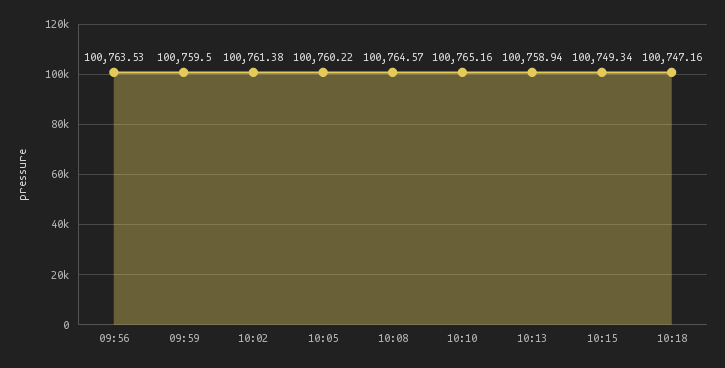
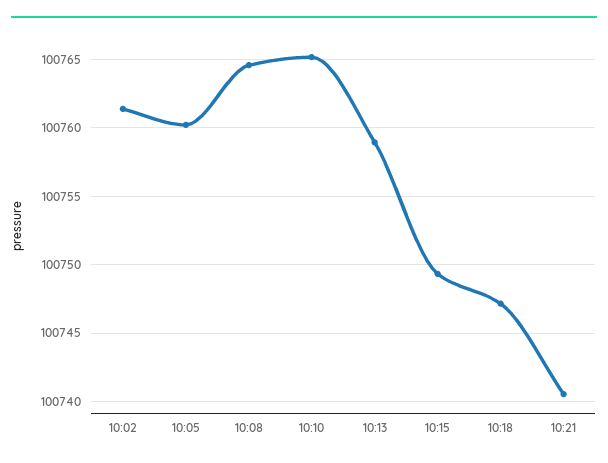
09:56: 100763.53 -> none
09:59: 100759.5 -> none
10:21: none -> 100740.5

